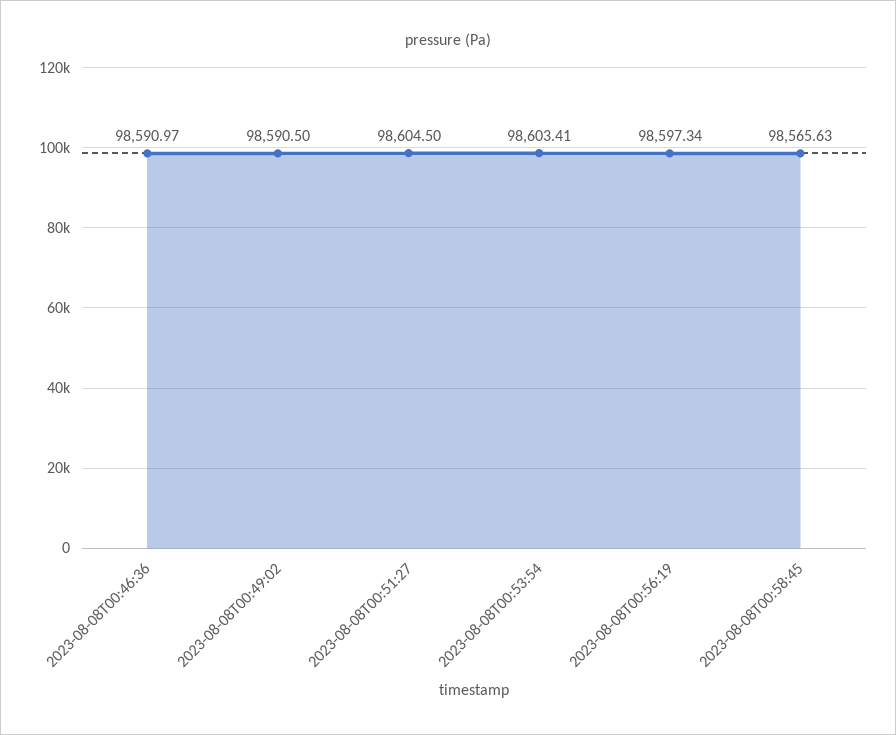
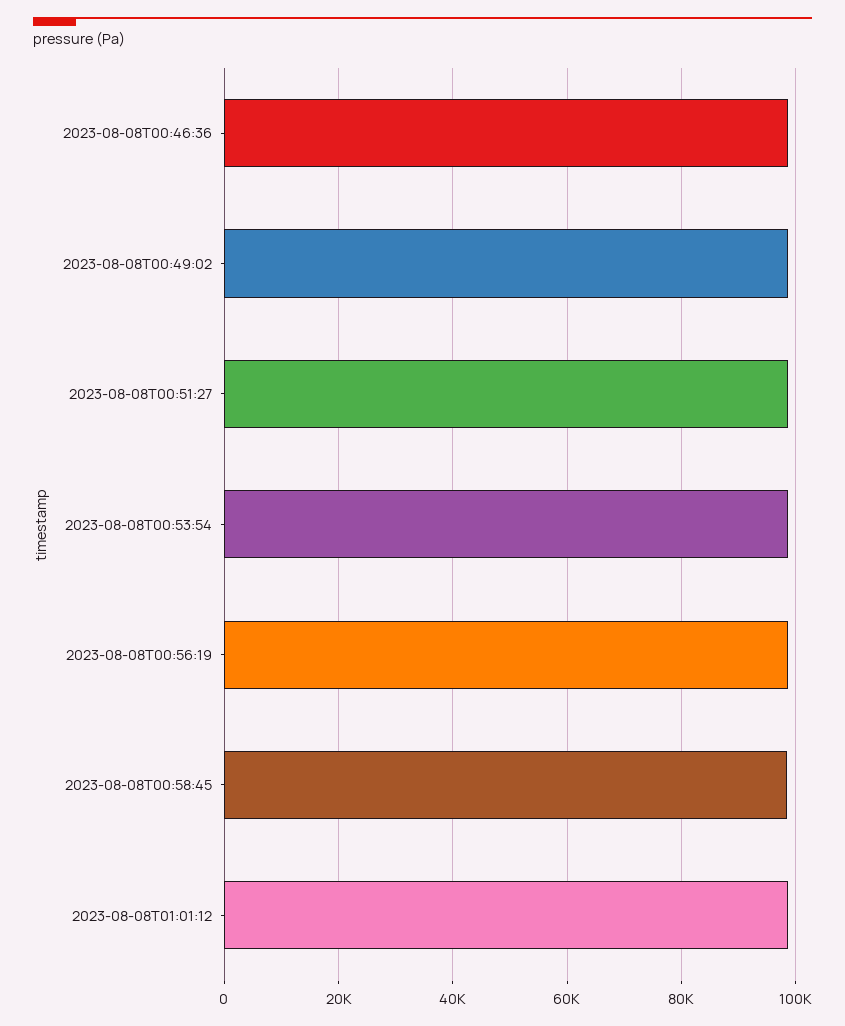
2023-08-08T01:01:12: none -> 98000

